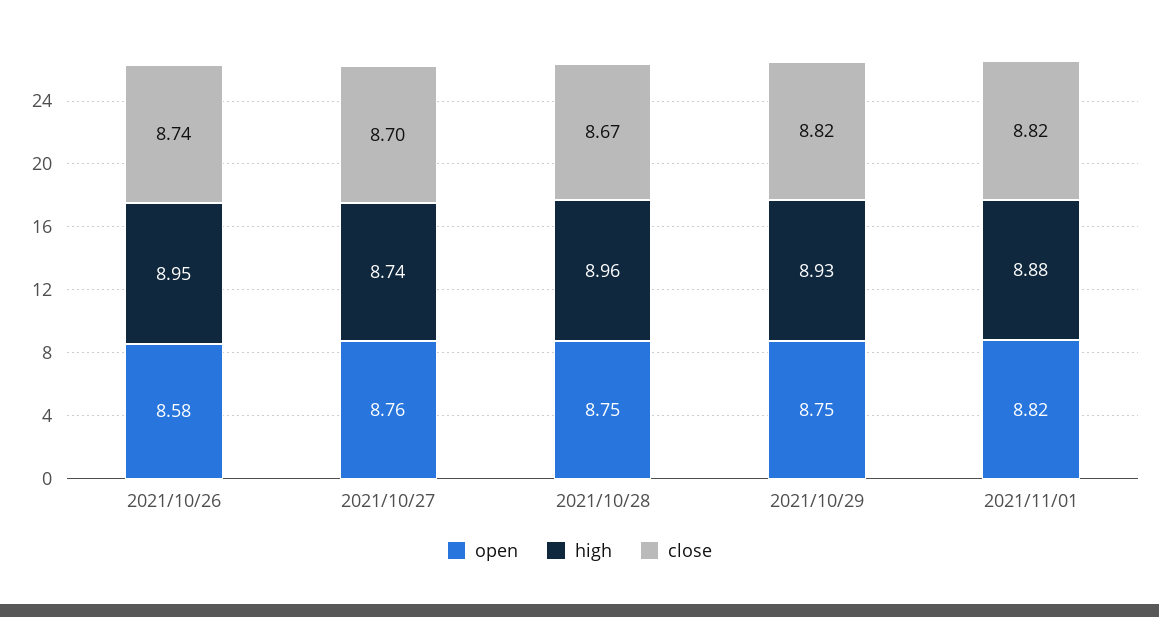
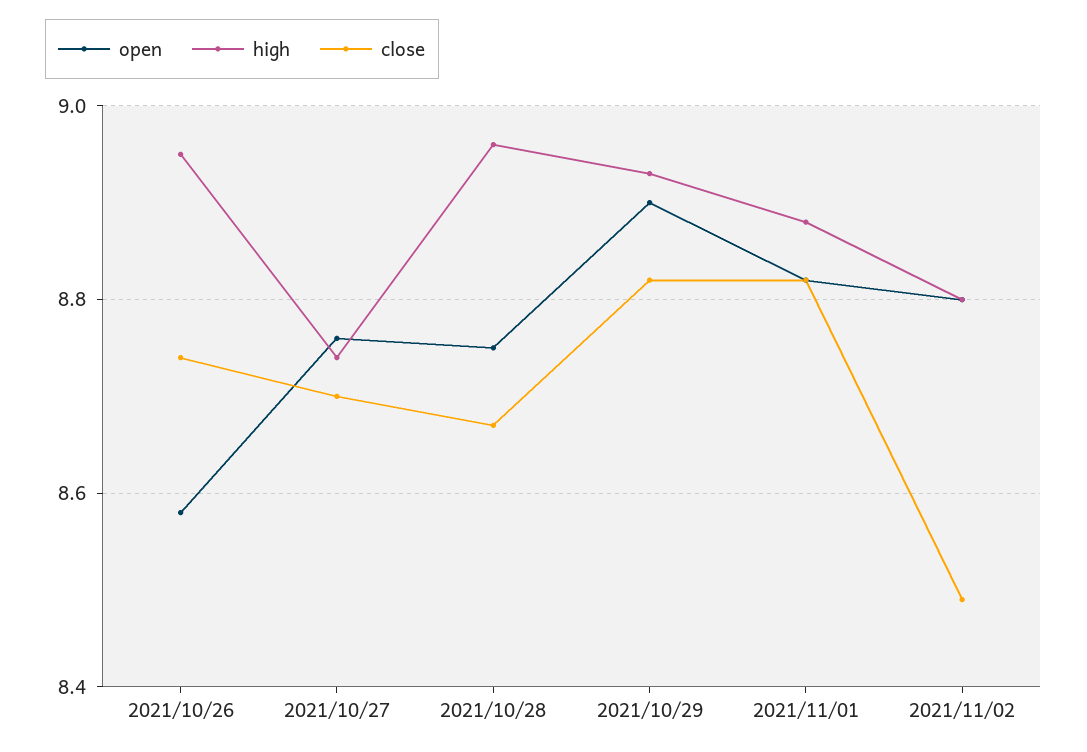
open, 2021/10/29: 8.75 -> 8.9
open, 2021/11/02: none -> 8.8
high, 2021/11/02: none -> 8.8
close, 2021/11/02: none -> 8.5

